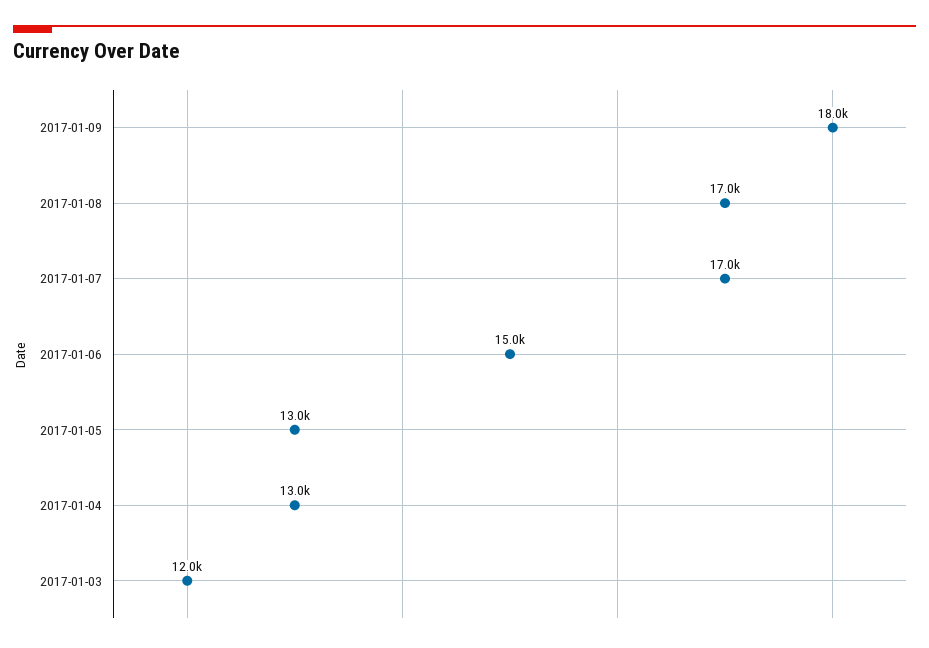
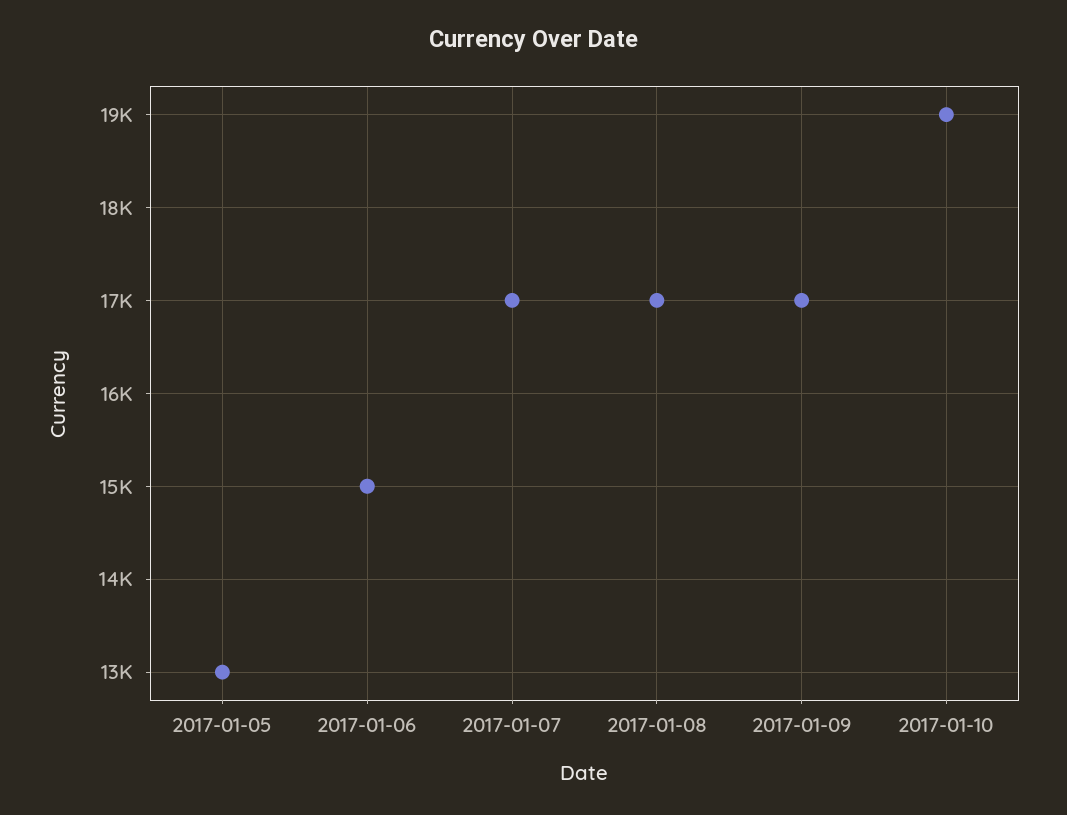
2017-01-09: 18000 -> 17000
2017-01-04: 13000 -> none
2017-01-03: 12000 -> none
2017-01-10: none -> 19000

